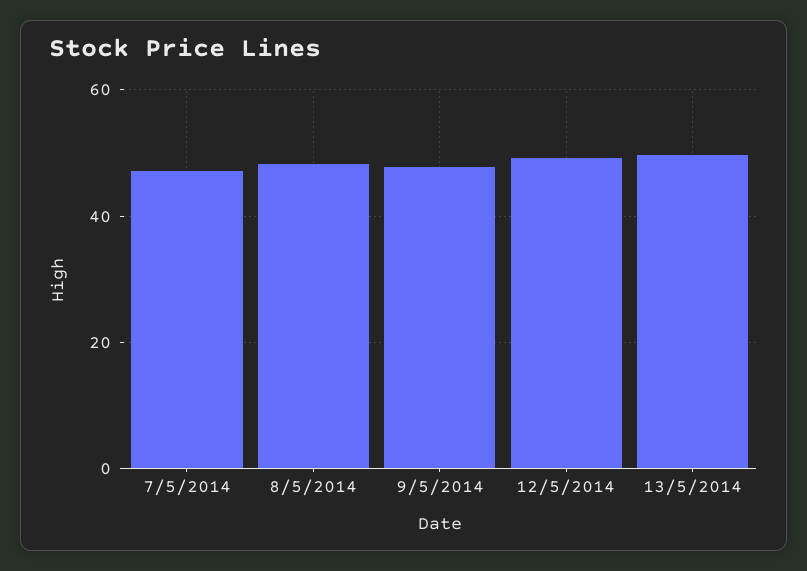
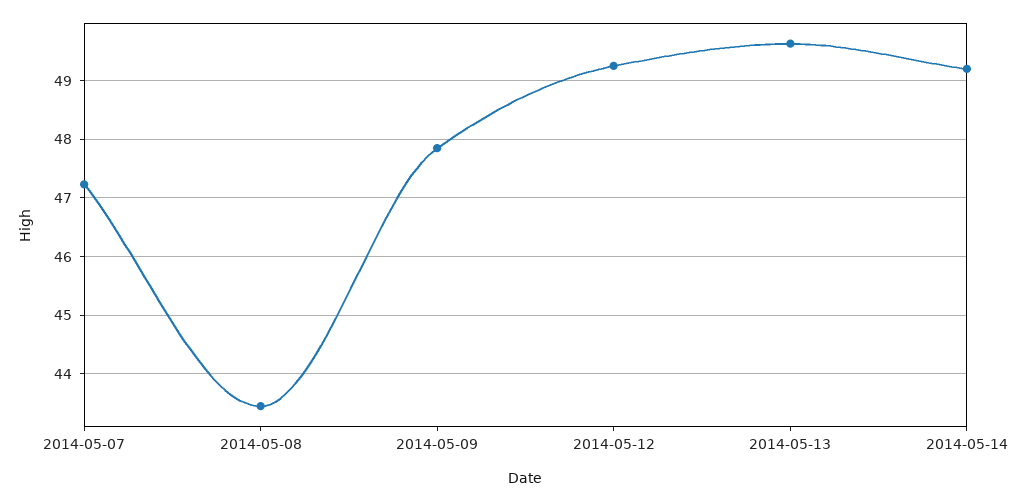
8/5/2014: 48 -> 43.4
2014-05-14: none -> 49.2

